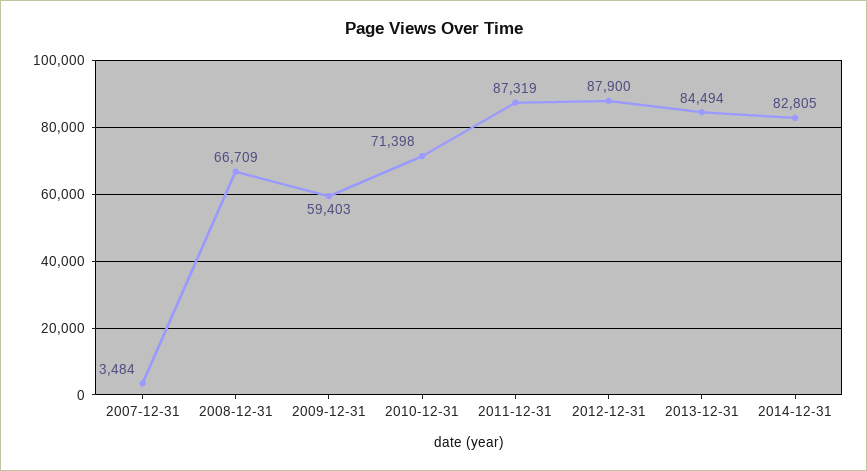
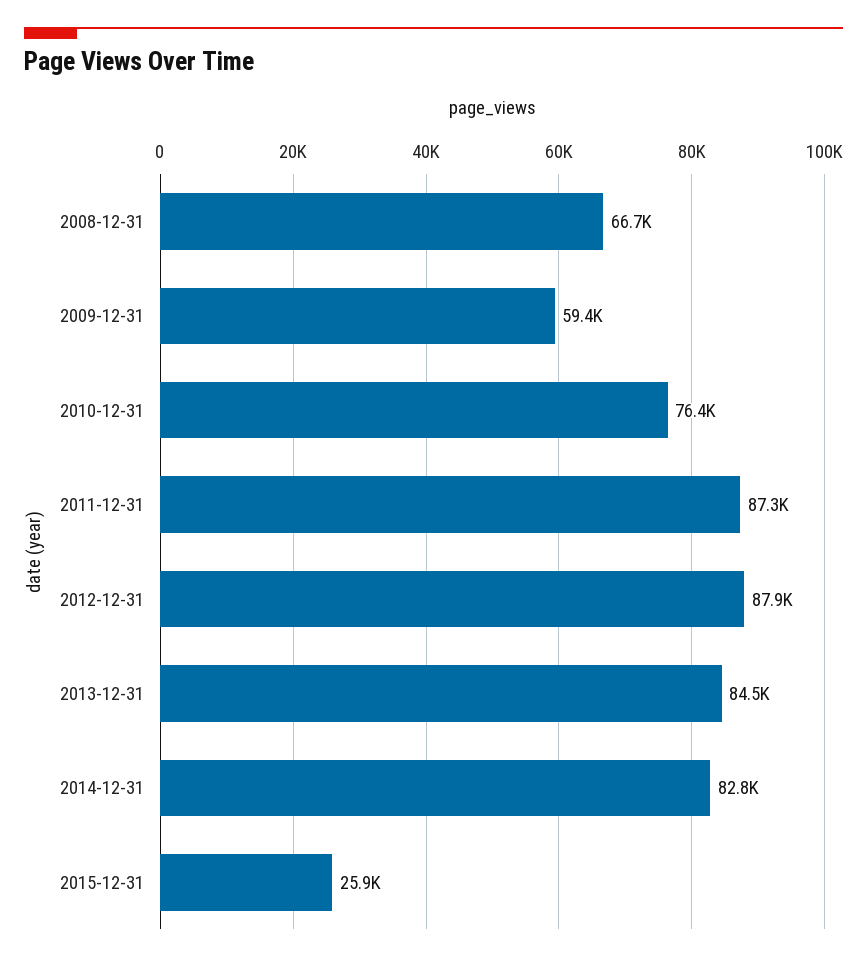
2007-12-31: 3484 -> none
2010-12-31: 71398 -> 76400
2015-12-31: none -> 25900

